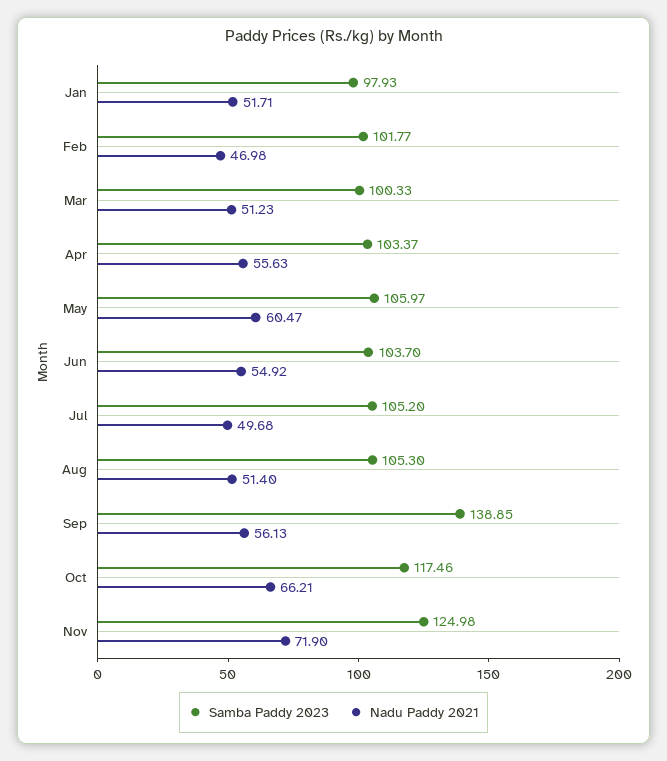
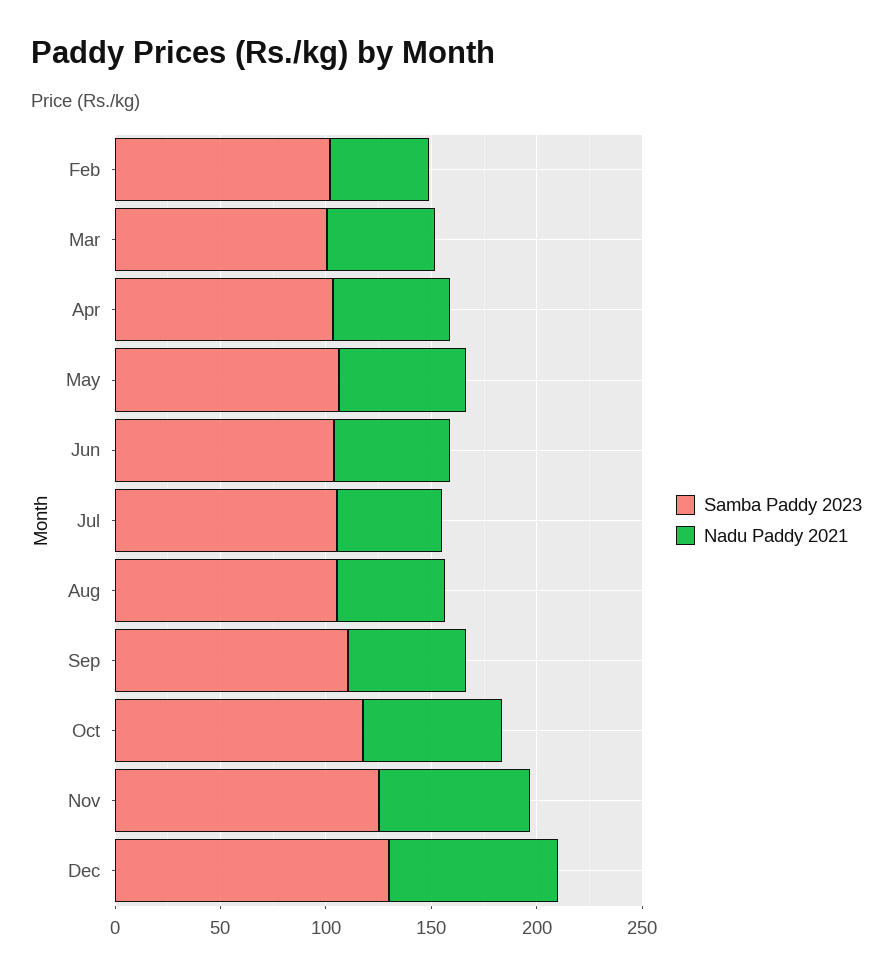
Samba Paddy 2023, Jan: 97.93 -> none
Nadu Paddy 2021, Jan: 51.71 -> none
Samba Paddy 2023, Sep: 138.85 -> 110
Samba Paddy 2023, Dec: none -> 130
Nadu Paddy 2021, Dec: none -> 80

